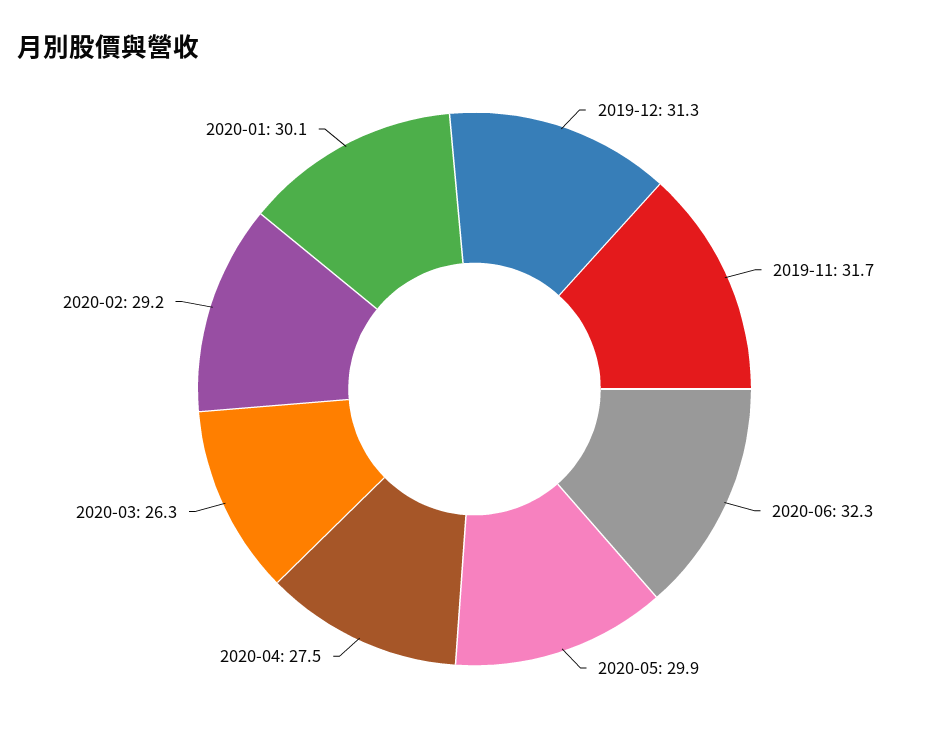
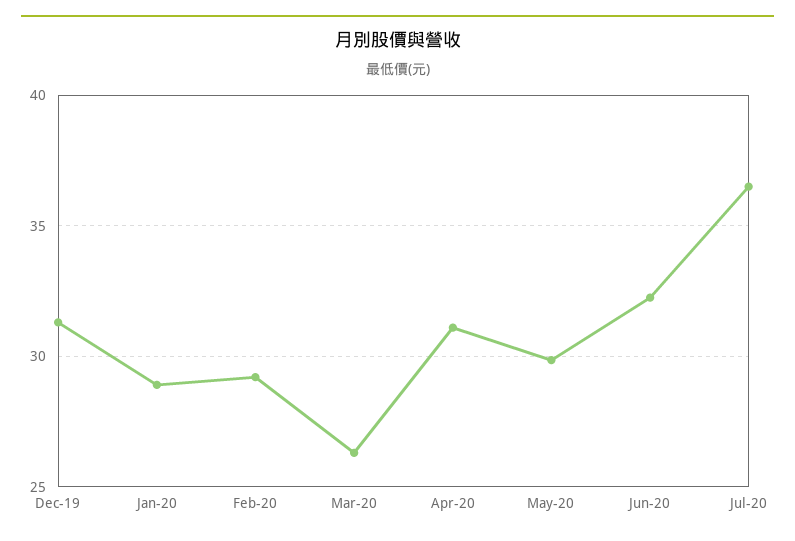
2019-11: 31.7 -> none
2020-04: 27.5 -> 31
2020-01: 30.1 -> 29
Jul-20: none -> 36.5

